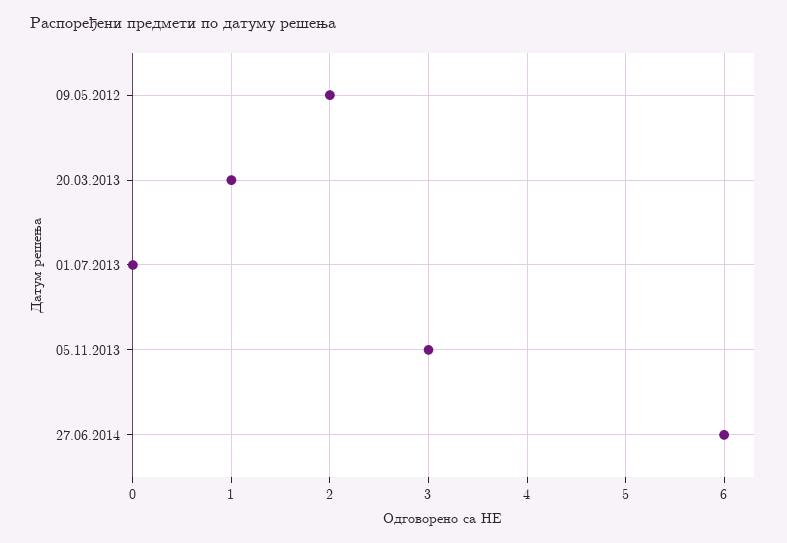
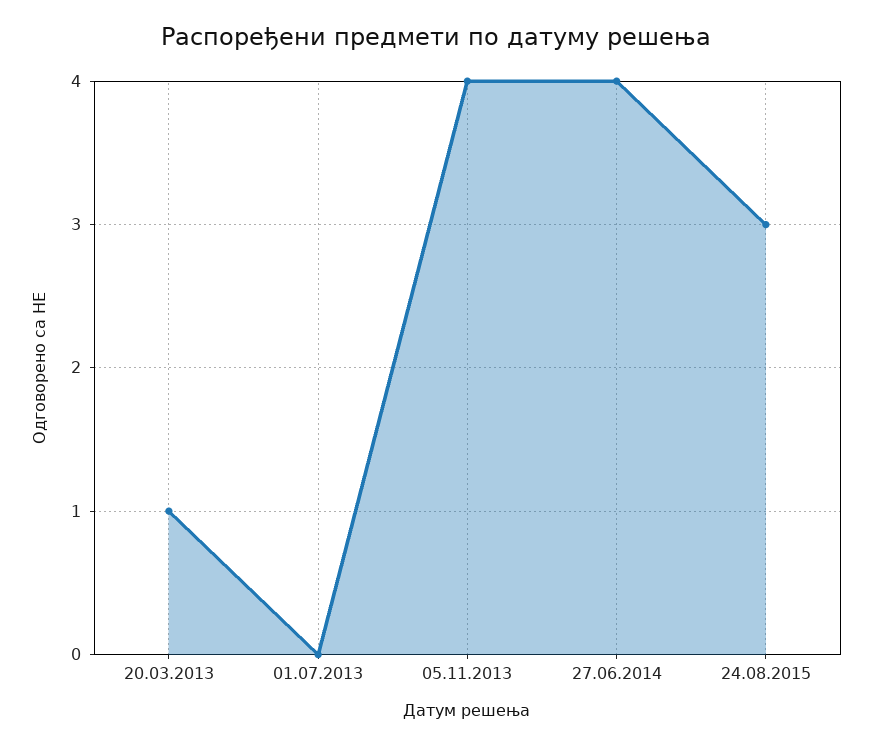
09.05.2012: 2 -> none
05.11.2013: 3 -> 4
27.06.2014: 6 -> 4
24.08.2015: none -> 3

